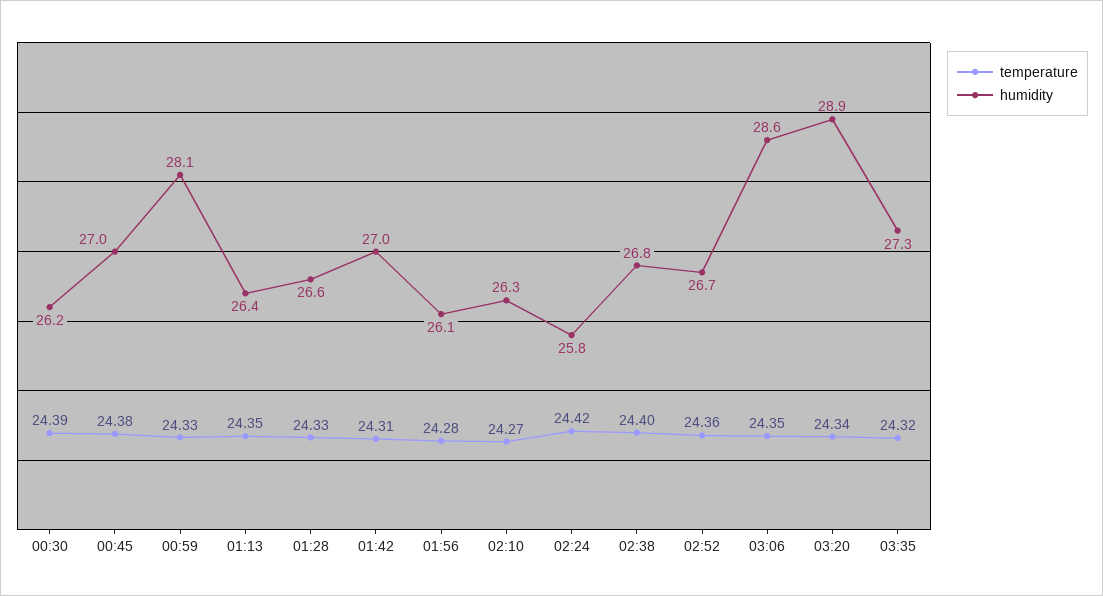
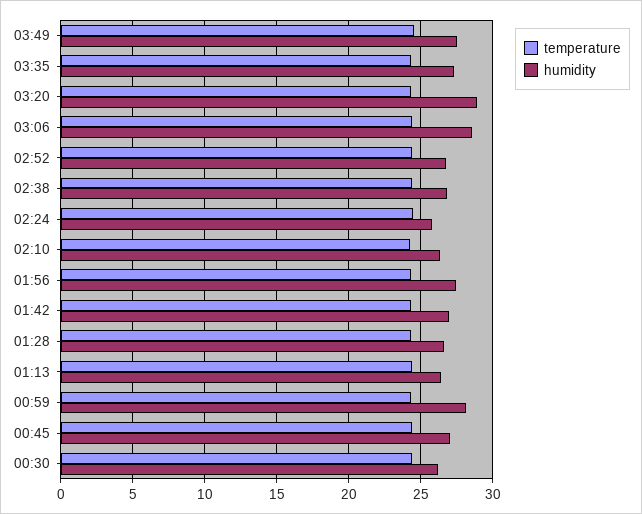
humidity, 01:56: 26.1 -> 27.5
temperature, 03:49: none -> 24.5
humidity, 03:49: none -> 27.5

